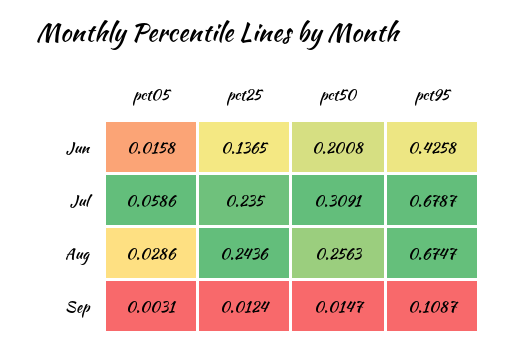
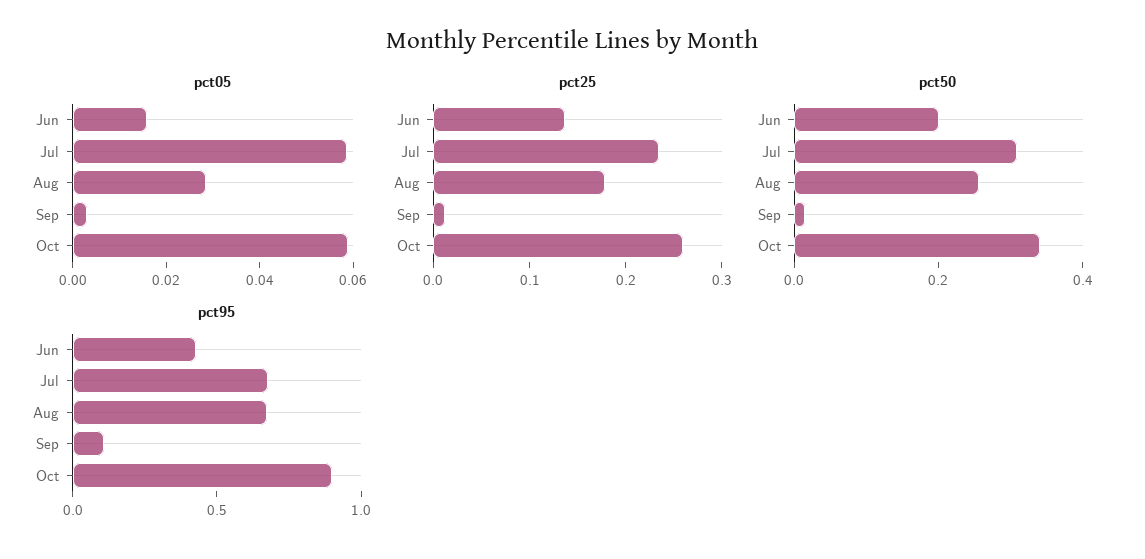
pct25, Aug: 0.2436 -> 0.18
pct05, Oct: none -> 0.06
pct25, Oct: none -> 0.26
pct50, Oct: none -> 0.35
pct95, Oct: none -> 0.9

